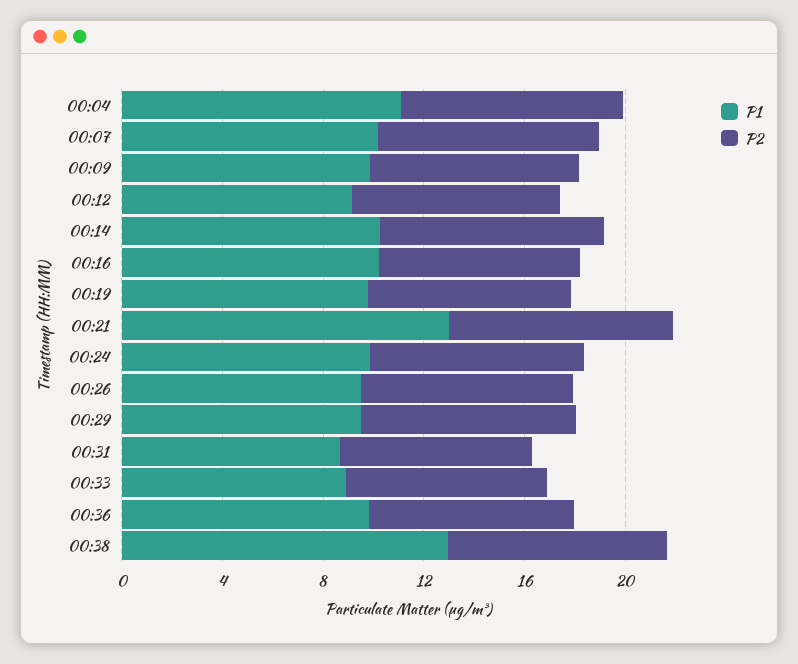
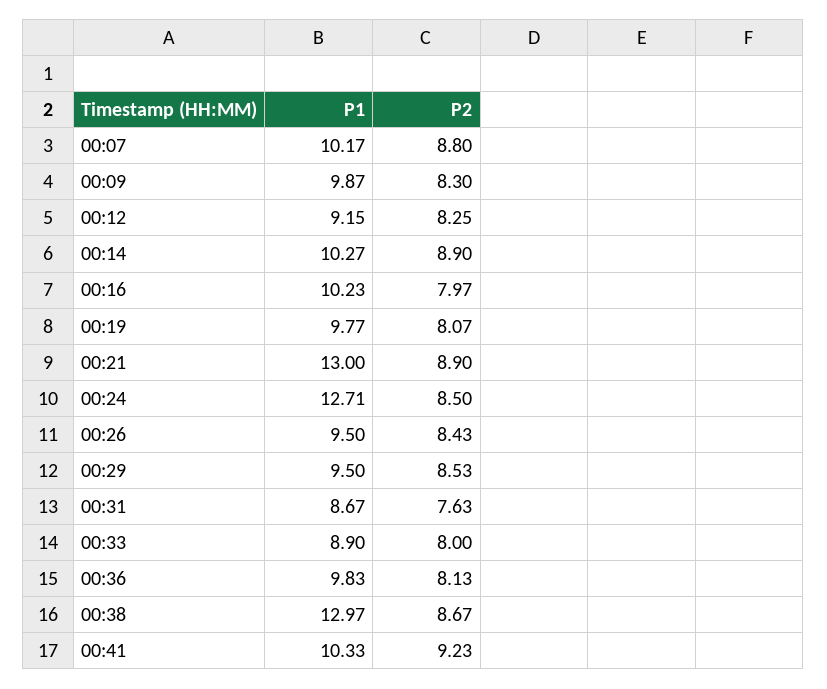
P1, 00:04: 11 -> none
P2, 00:04: 9 -> none
P1, 00:24: 10 -> 12.71
P1, 00:41: none -> 10.33
P2, 00:41: none -> 9.23

